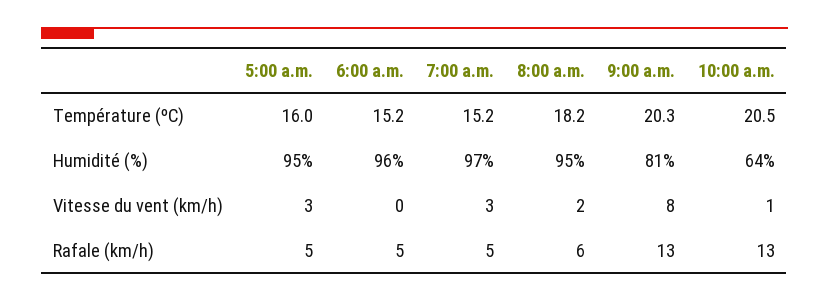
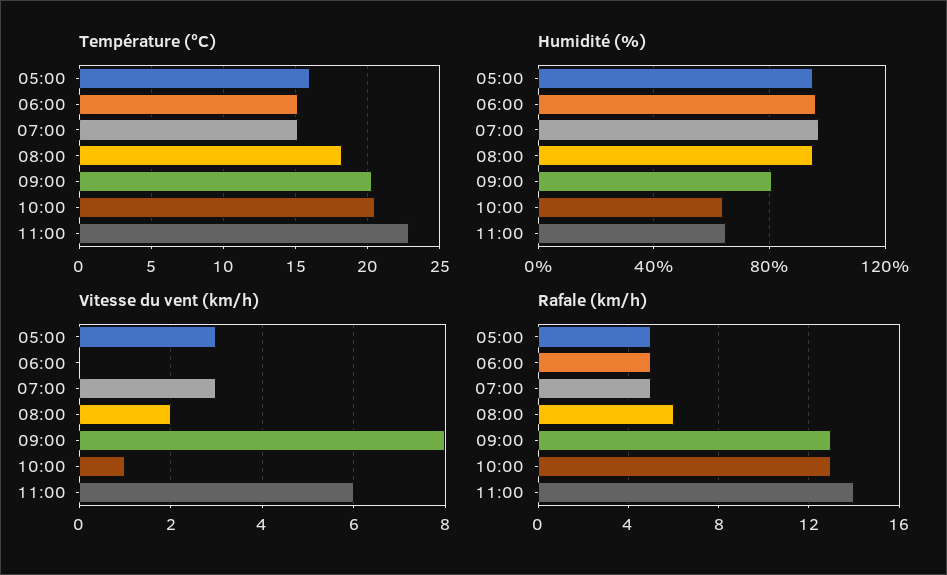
Température (ºC), 11:00: none -> 23
Humidité (%), 11:00: none -> 65
Vitesse du vent (km/h), 11:00: none -> 6
Rafale (km/h), 11:00: none -> 14

